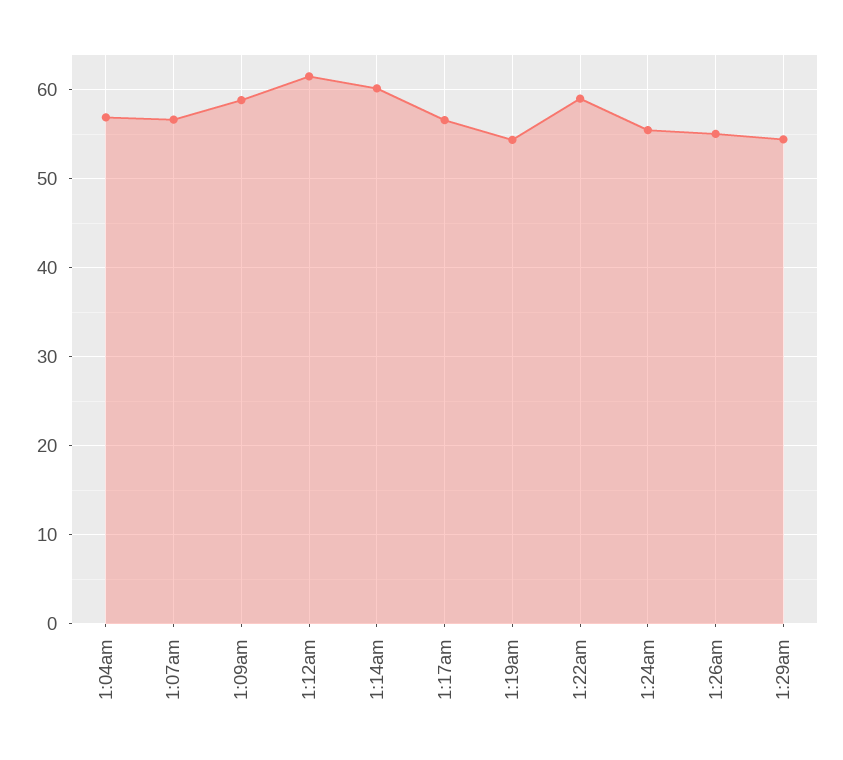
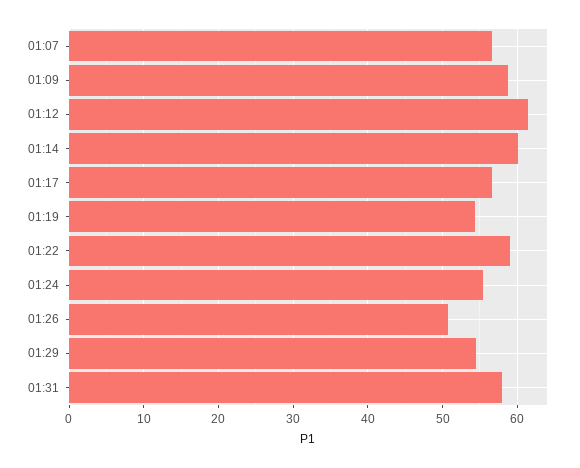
1:04am: 57 -> none
1:26am: 55 -> 51
01:31: none -> 58

